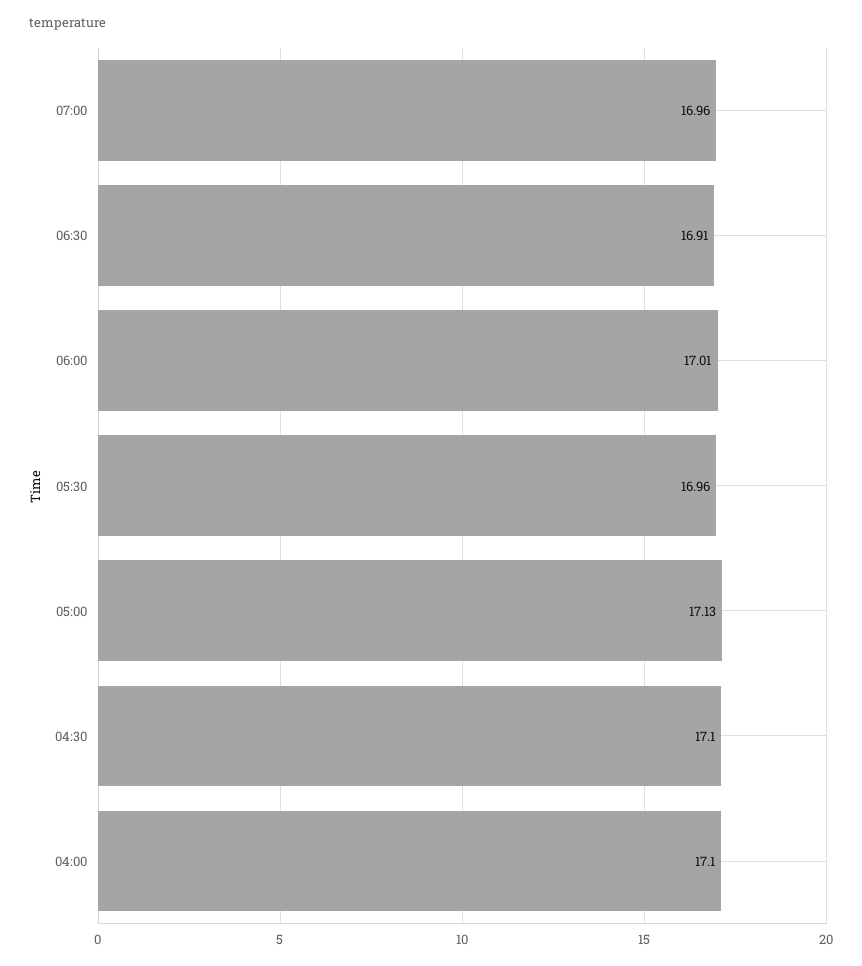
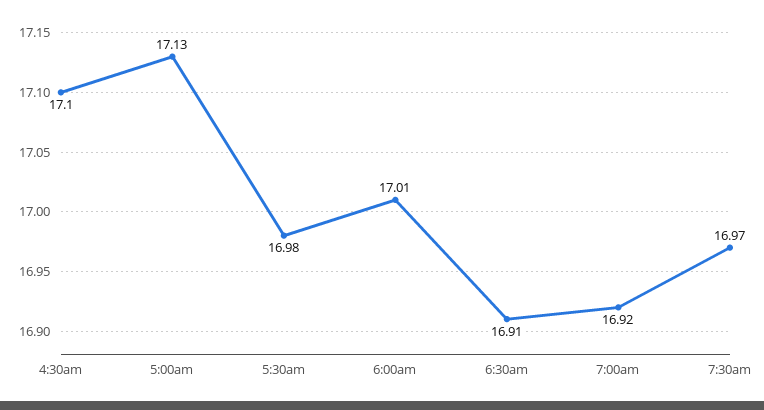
07:00: 16.96 -> 16.92
05:30: 16.96 -> 16.98
04:00: 17.1 -> none
7:30am: none -> 16.97

